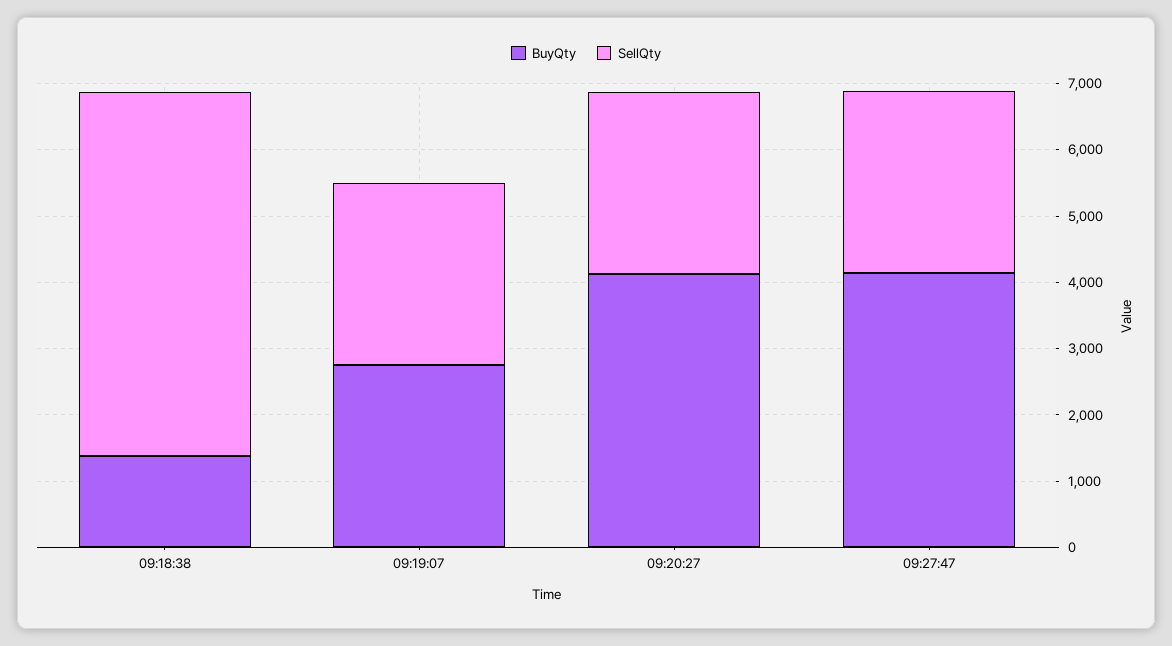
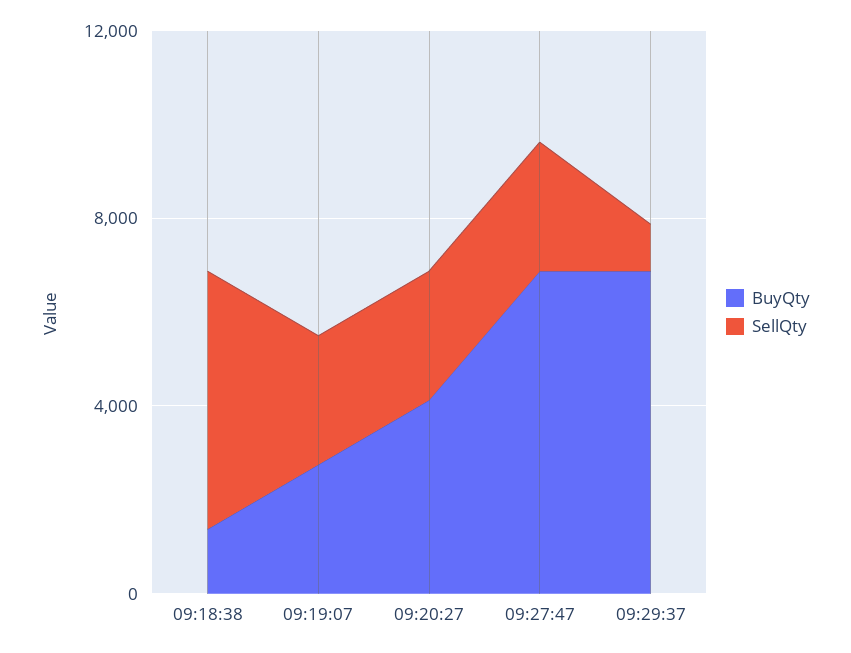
BuyQty, 09:27:47: 4200 -> 7000
BuyQty, 09:29:37: none -> 7000
SellQty, 09:29:37: none -> 1000

